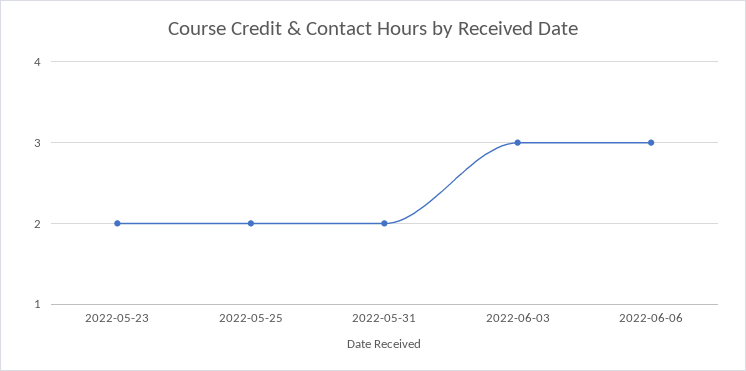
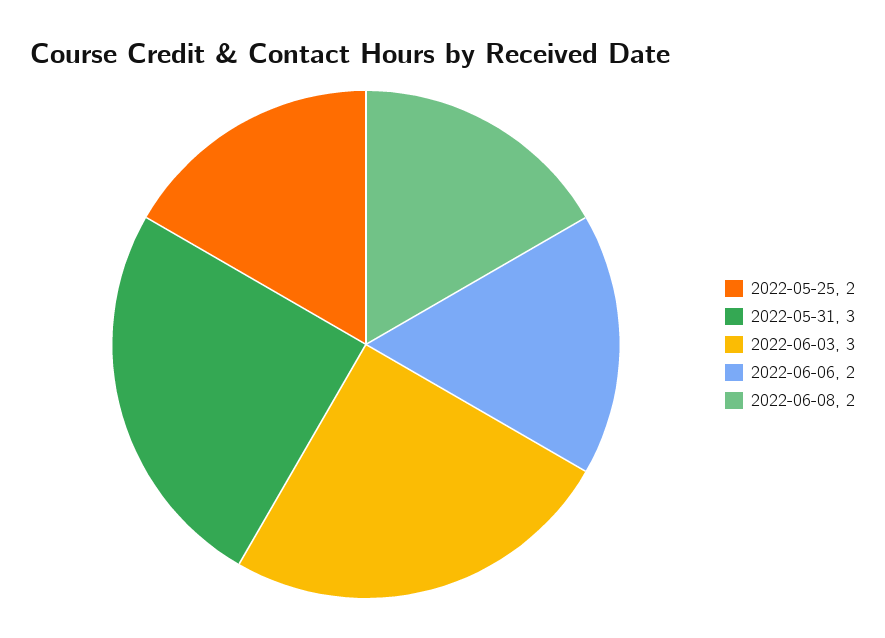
2022-05-23: 2 -> none
2022-05-31: 2 -> 3
2022-06-06: 3 -> 2
2022-06-08: none -> 2

